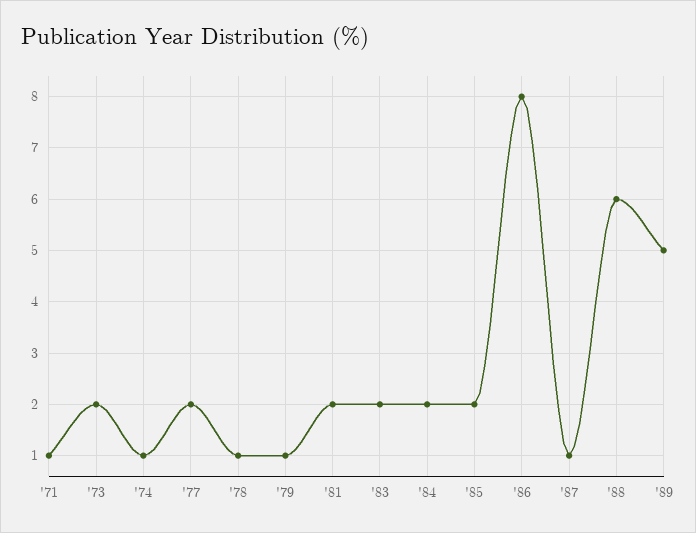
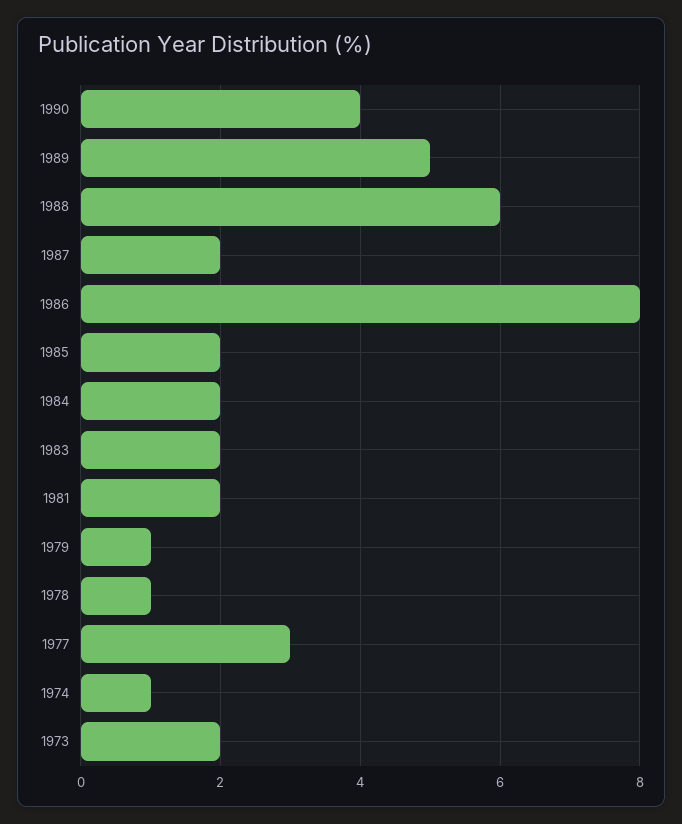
'71: 1 -> none
'77: 2 -> 3
'87: 1 -> 2
1990: none -> 4

